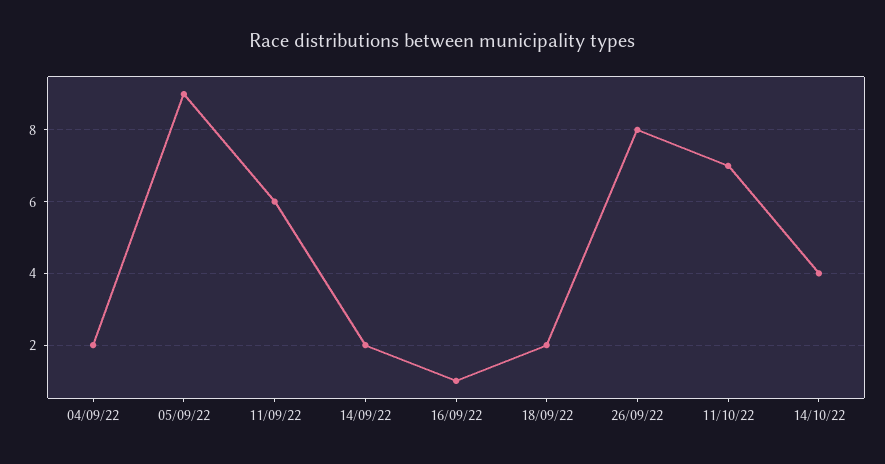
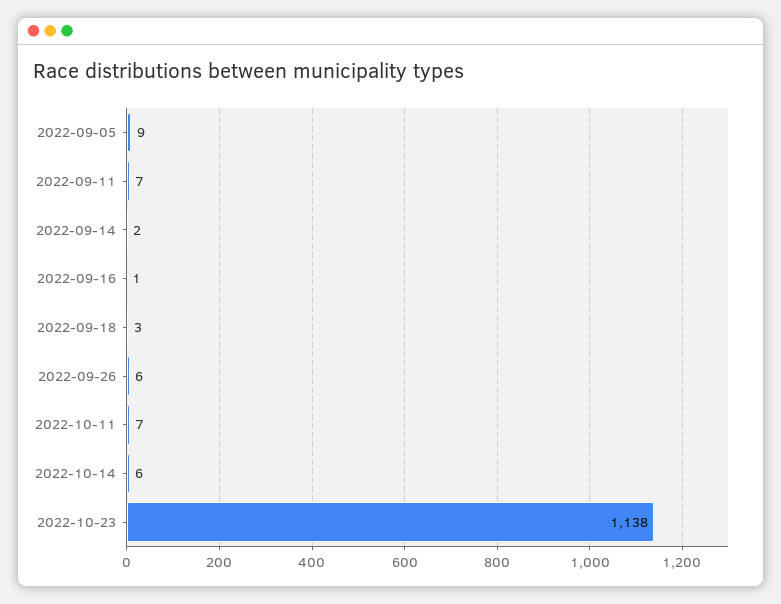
04/09/22: 2 -> none
11/09/22: 6 -> 7
18/09/22: 2 -> 3
26/09/22: 8 -> 6
14/10/22: 4 -> 6
2022-10-23: none -> 1138

